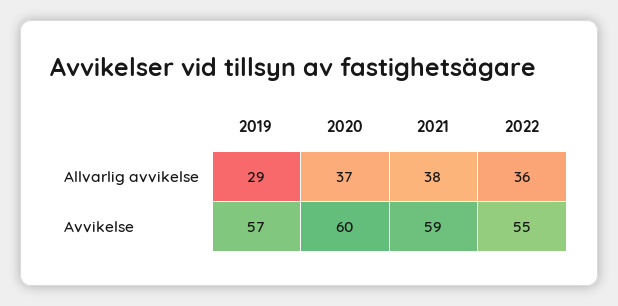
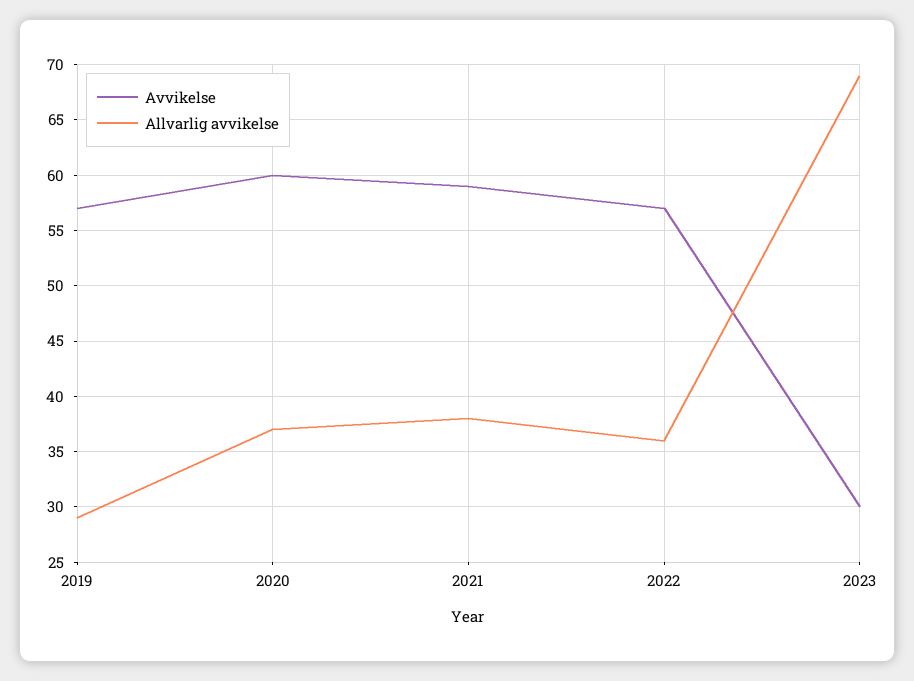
Avvikelse, 2022: 55 -> 57
Avvikelse, 2023: none -> 30
Allvarlig avvikelse, 2023: none -> 69

